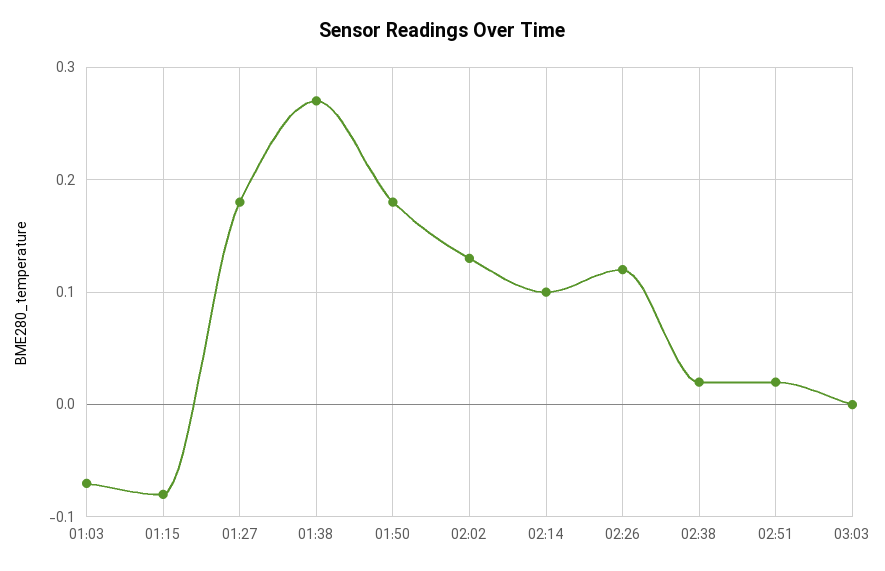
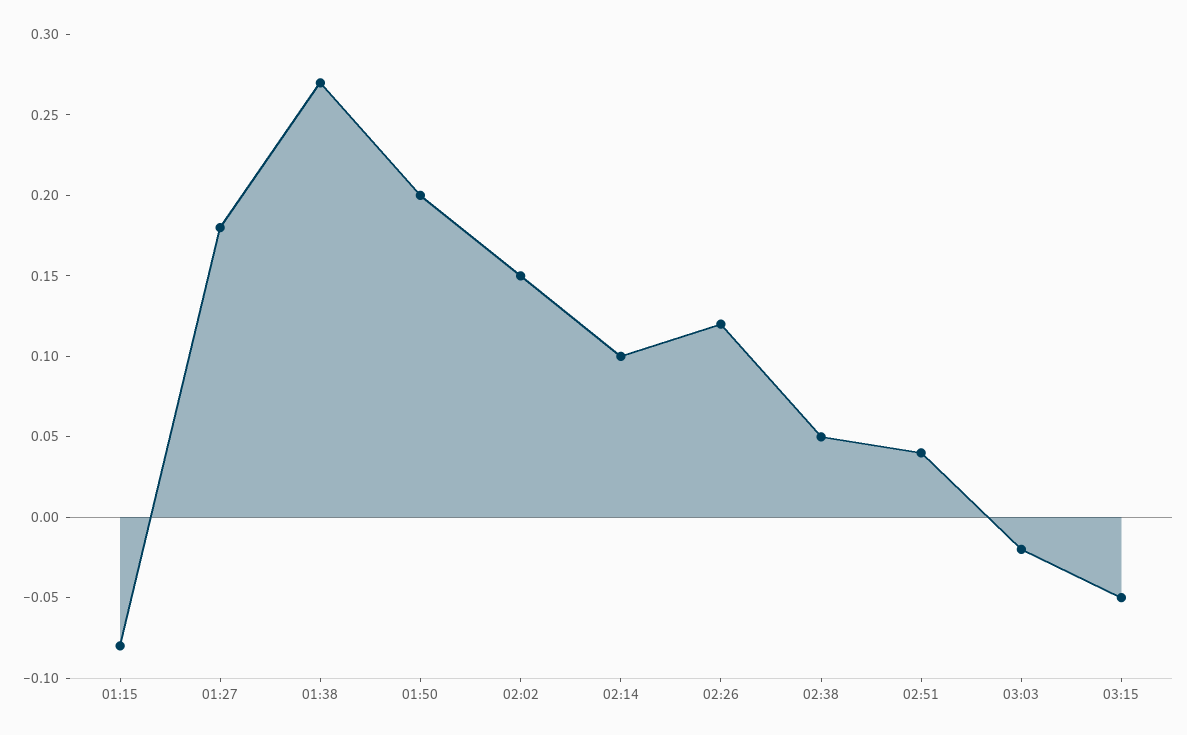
01:03: -0.07 -> none
01:50: 0.18 -> 0.2
02:02: 0.13 -> 0.15
02:38: 0.02 -> 0.05
02:51: 0.02 -> 0.04
03:03: 0 -> -0.02
03:15: none -> -0.05

